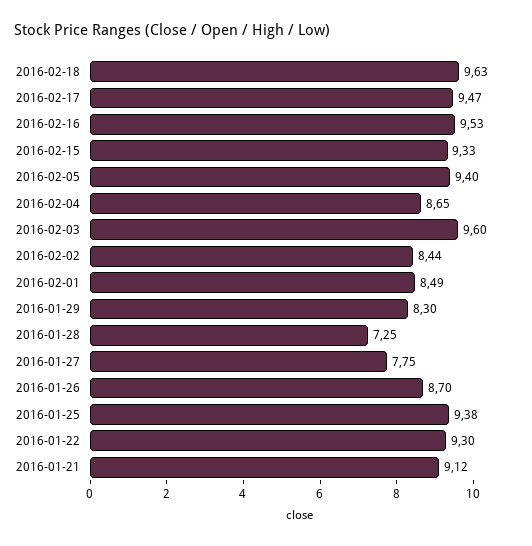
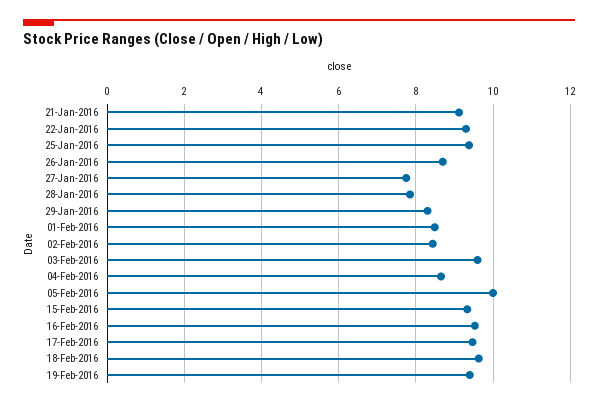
2016-02-05: 9.4 -> 10
2016-01-28: 7.25 -> 7.8
19-Feb-2016: none -> 9.4

